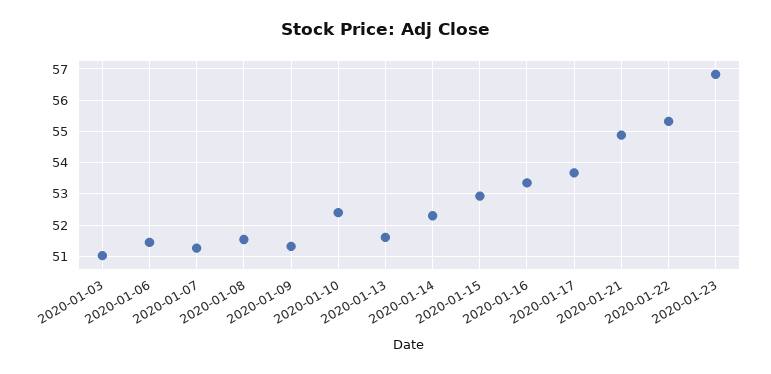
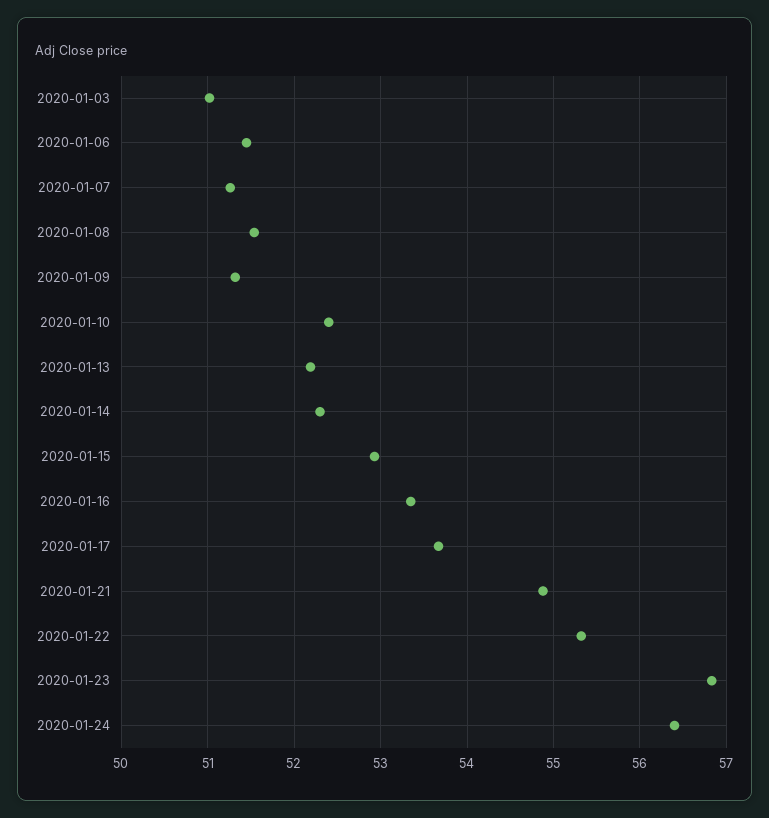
2020-01-13: 51.6 -> 52.2
2020-01-24: none -> 56.4

